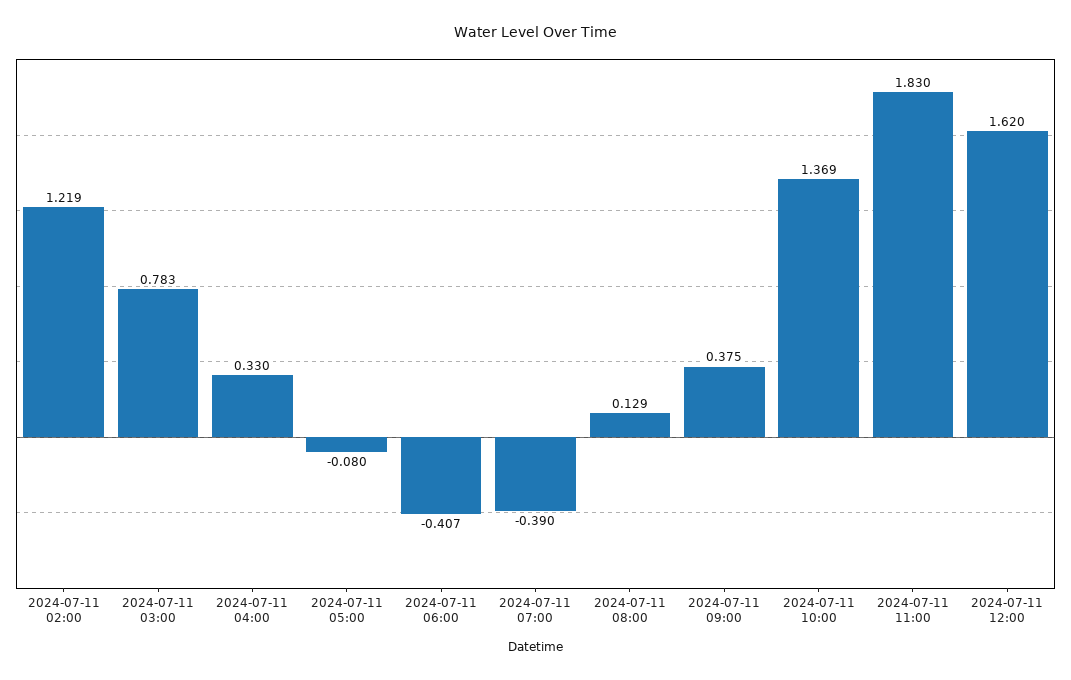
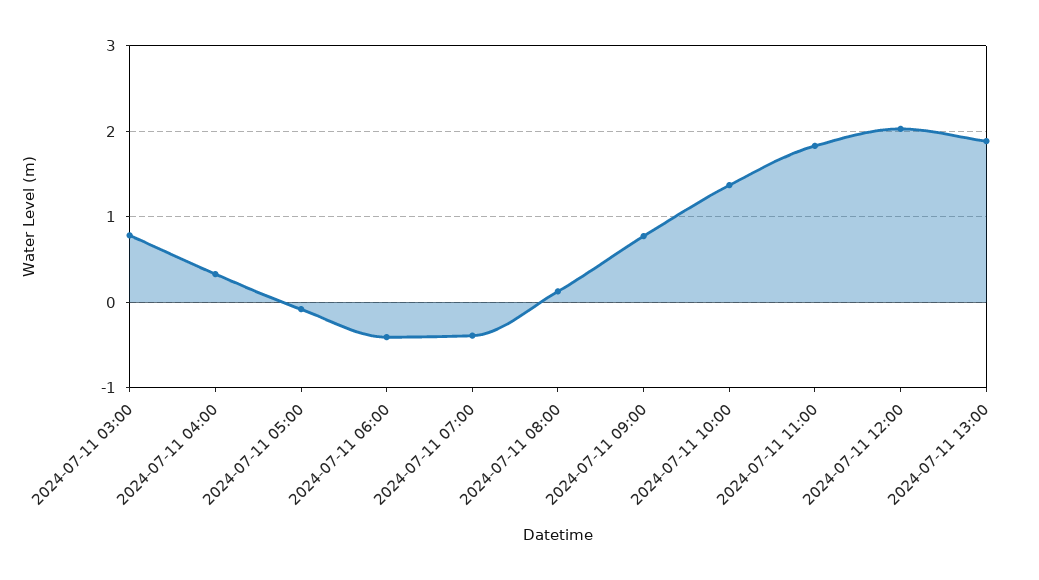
2024-07-11 02:00: 1.219 -> none
2024-07-11 09:00: 0.375 -> 0.8
2024-07-11 12:00: 1.62 -> 2
2024-07-11 13:00: none -> 1.9

